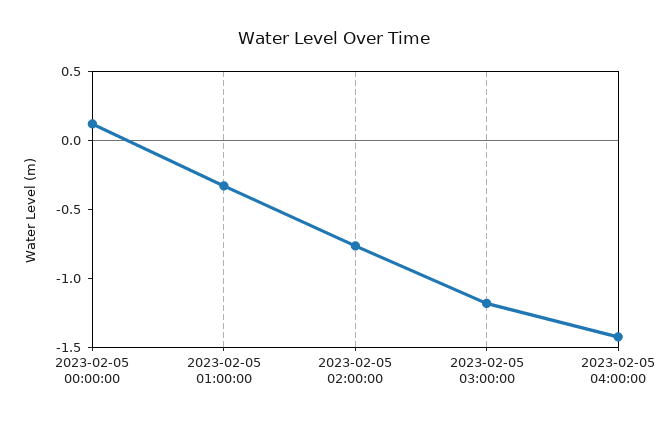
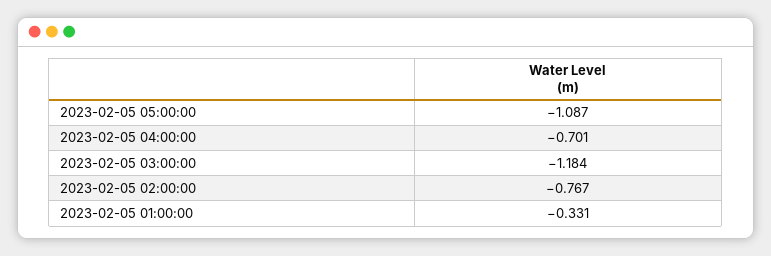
2023-02-05 00:00:00: 0.1 -> none
2023-02-05 04:00:00: -1.4 -> -0.701
2023-02-05 05:00:00: none -> -1.087

